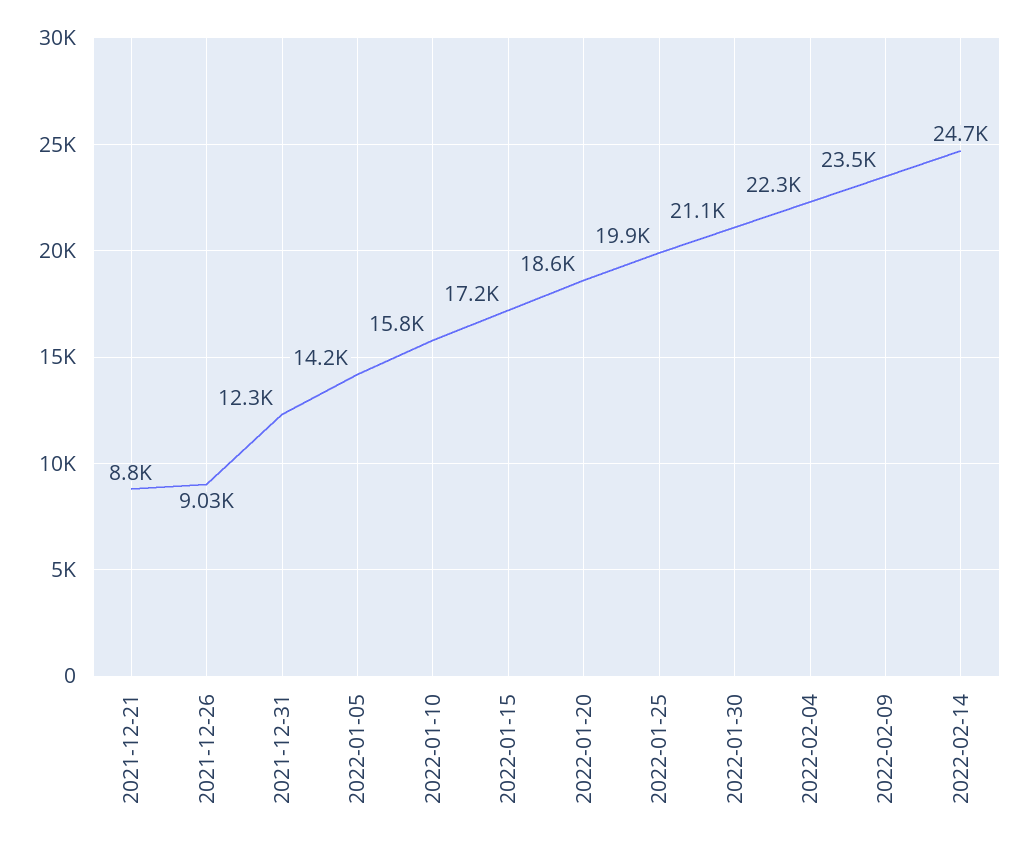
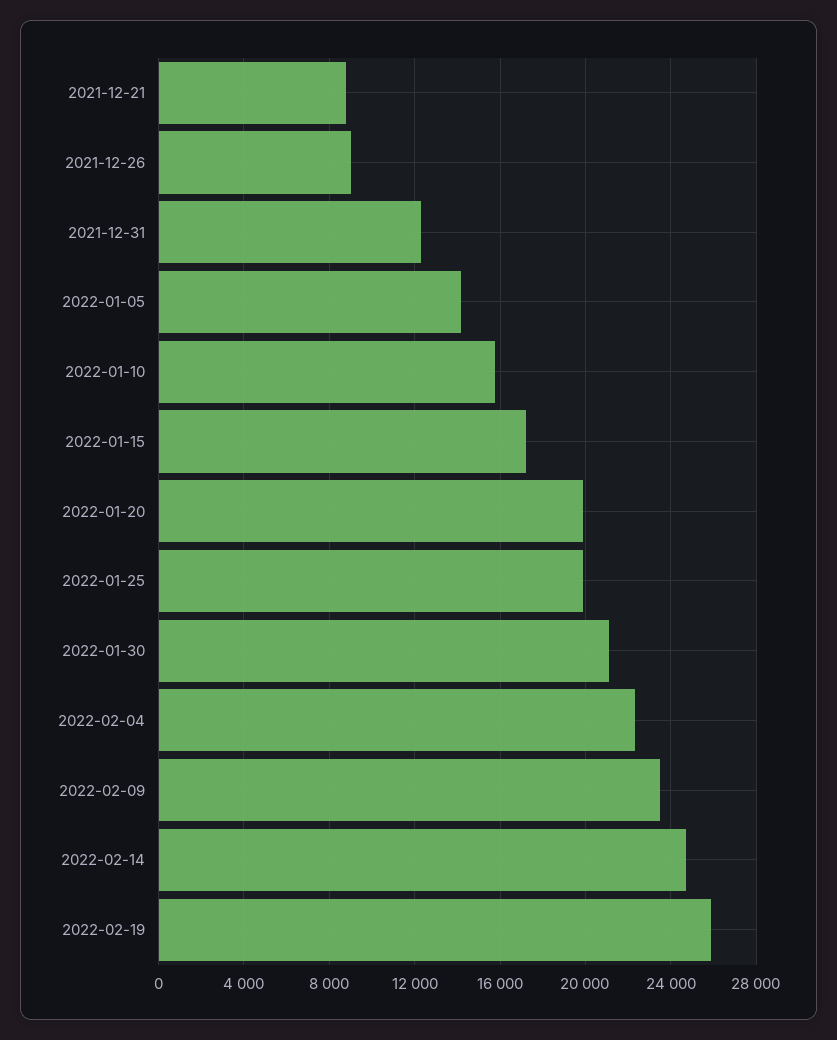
2022-01-20: 18600 -> 20000
2022-02-19: none -> 26000

